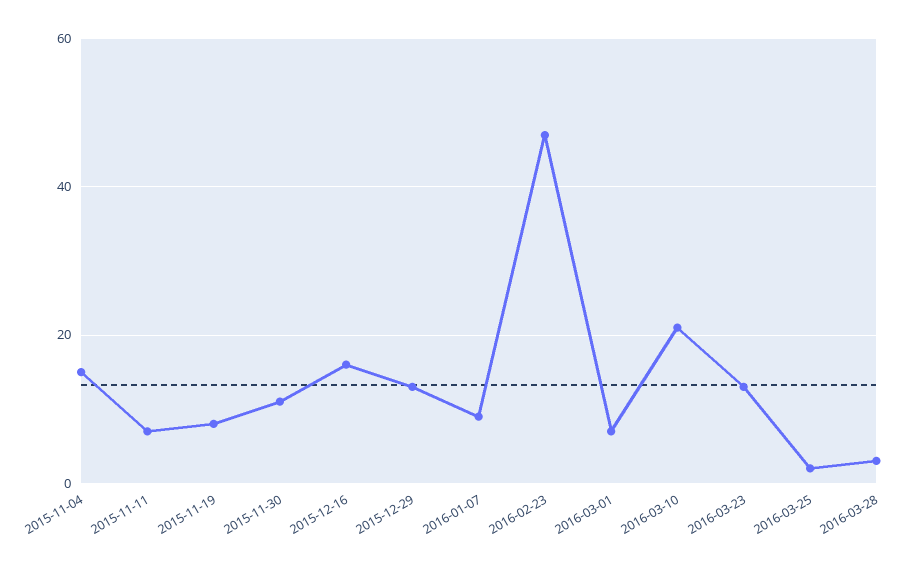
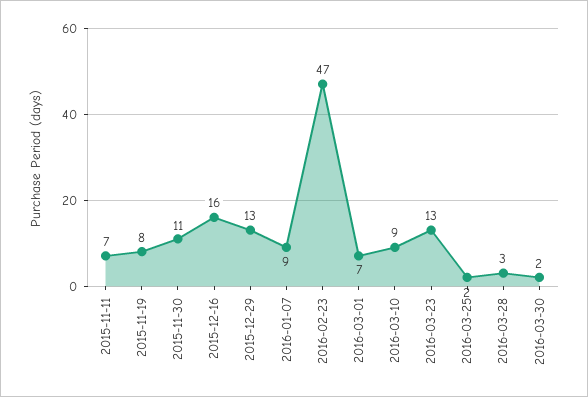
2015-11-04: 15 -> none
2016-03-10: 20 -> 9
2016-03-30: none -> 2

